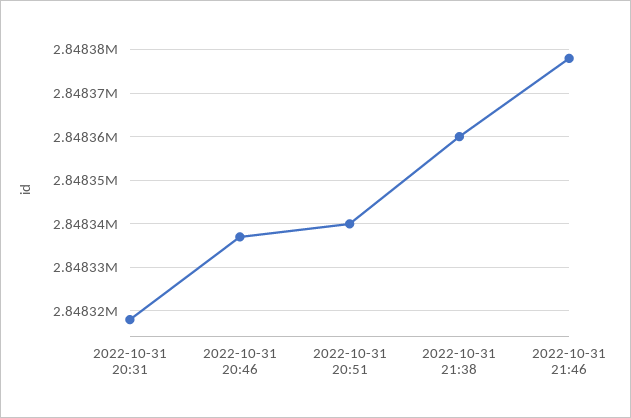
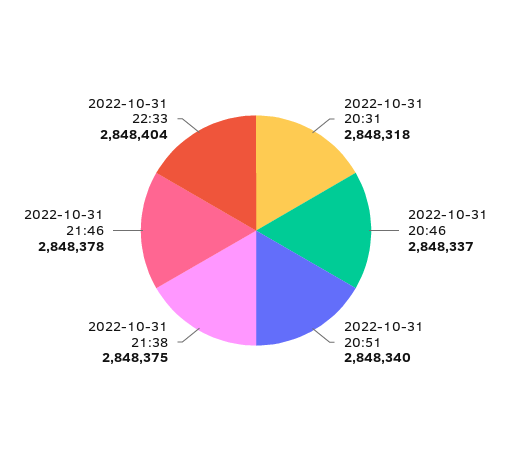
2022-10-31 21:38: 2848360 -> 2848375
2022-10-31 22:33: none -> 2848404

